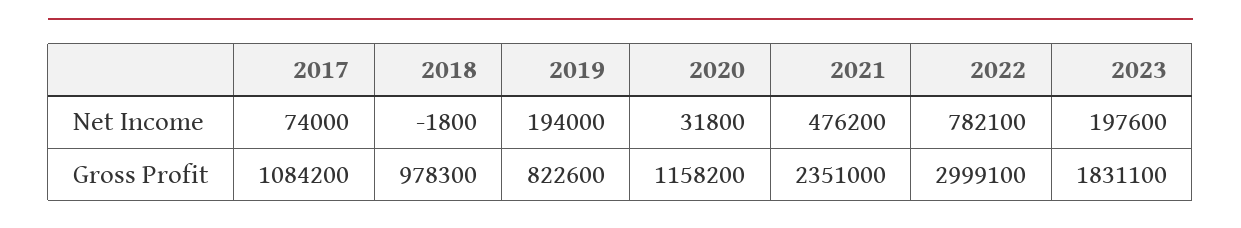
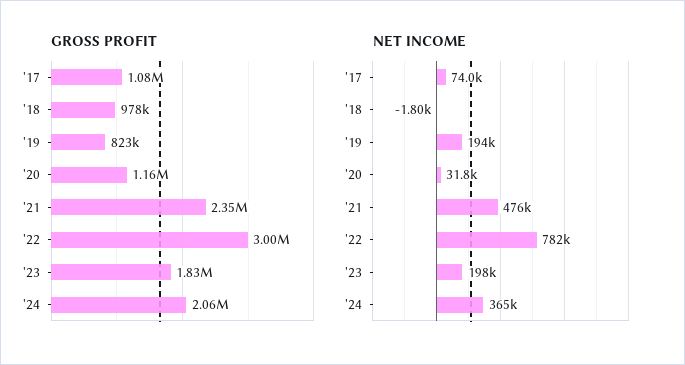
Gross Profit, '24: none -> 2060000
Net Income, '24: none -> 365000

